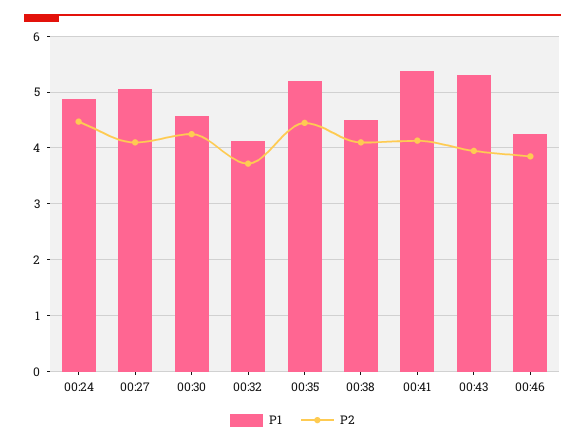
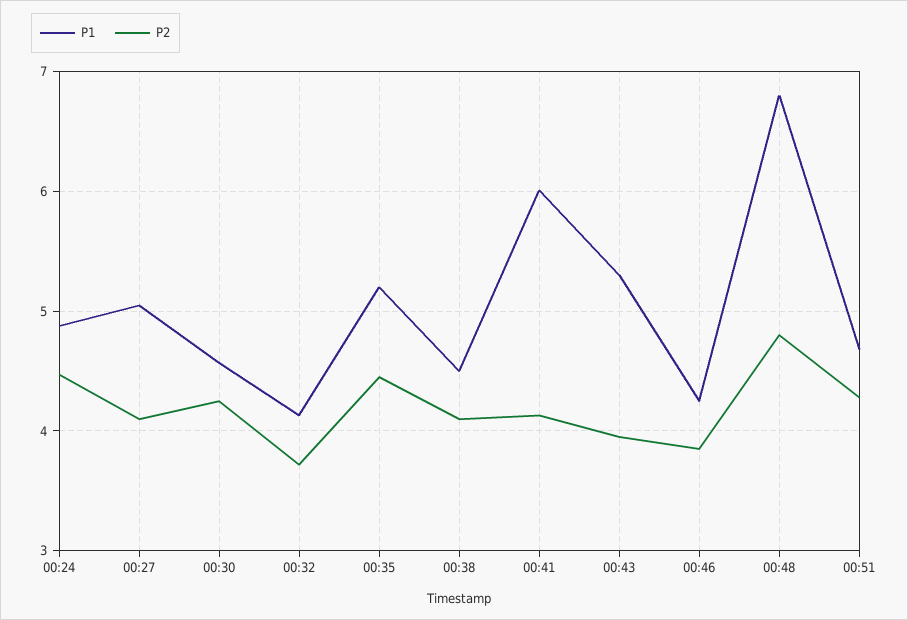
P1, 00:41: 5.4 -> 6
P1, 00:48: none -> 6.8
P2, 00:48: none -> 4.8
P1, 00:51: none -> 4.7
P2, 00:51: none -> 4.3

